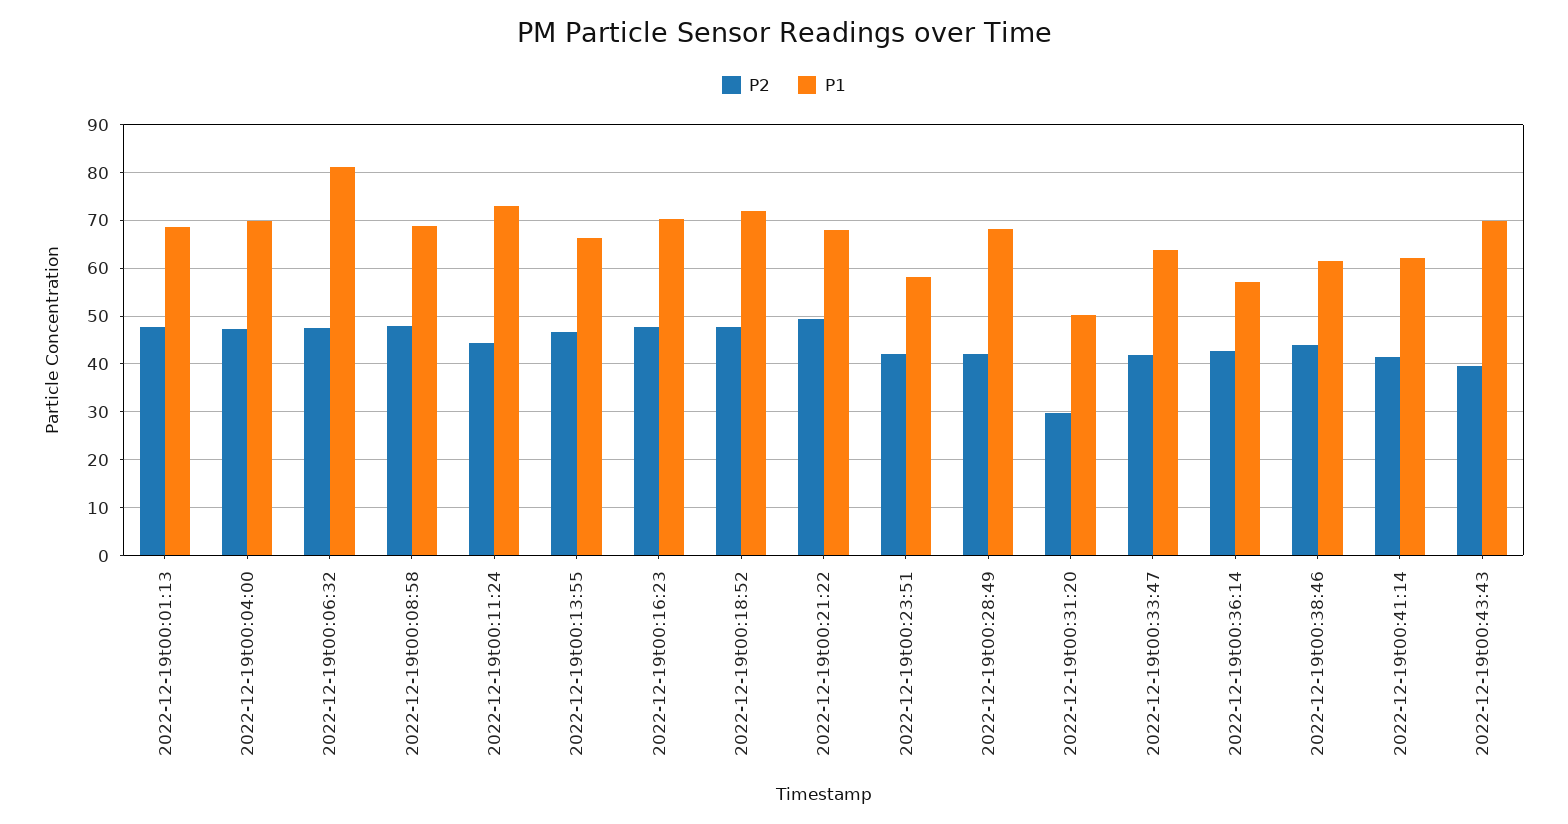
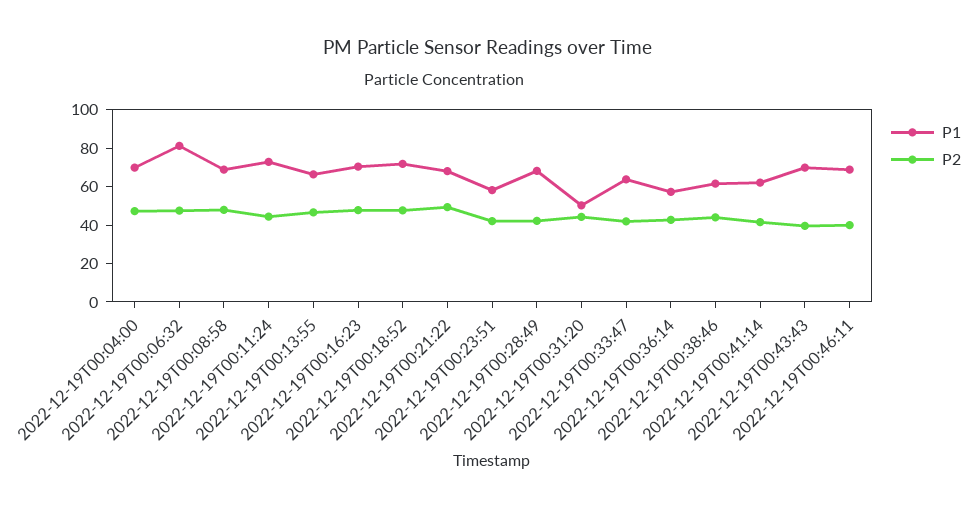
P2, 2022-12-19t00:01:13: 48 -> none
P1, 2022-12-19t00:01:13: 68 -> none
P2, 2022-12-19t00:31:20: 30 -> 45
P1, 2022-12-19T00:46:11: none -> 70
P2, 2022-12-19T00:46:11: none -> 40

